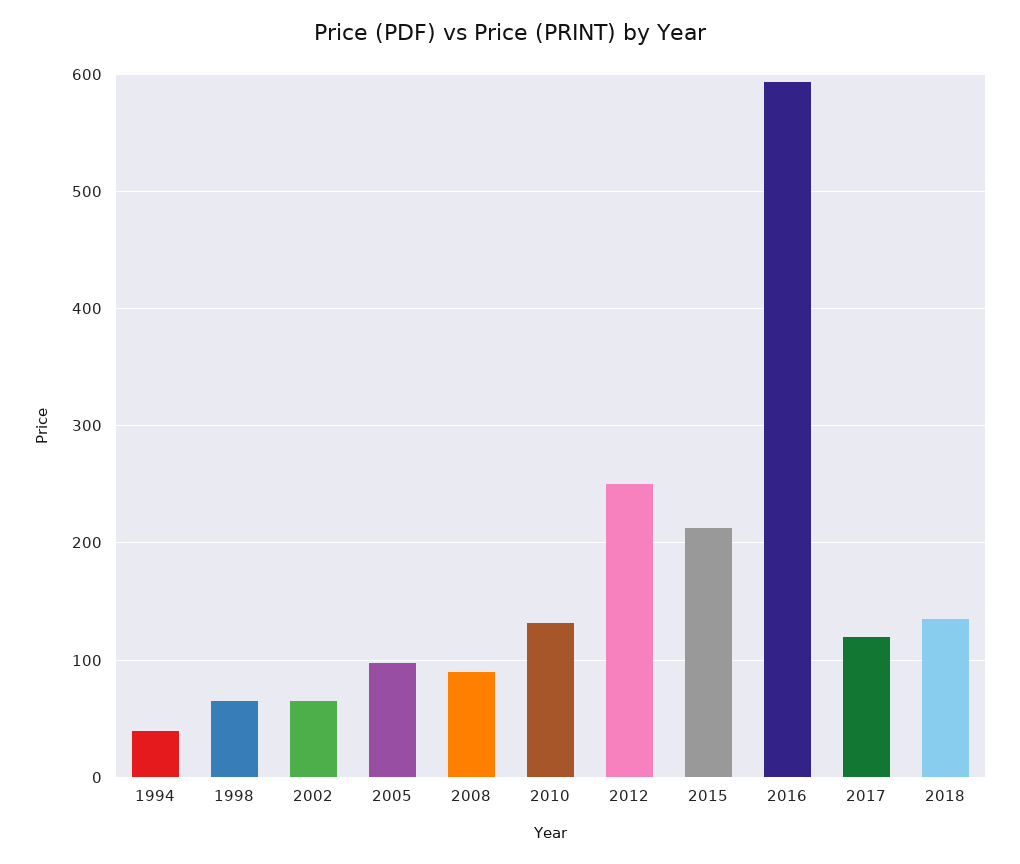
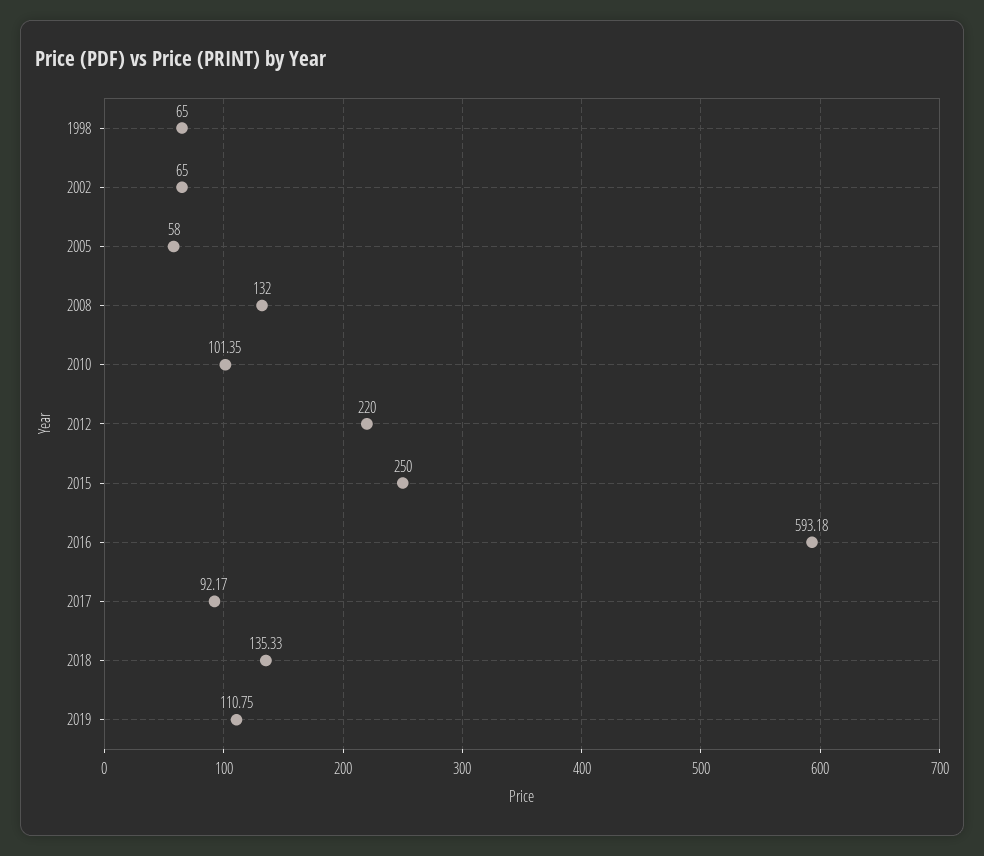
1994: 40 -> none
2005: 100 -> 58
2008: 90 -> 132
2010: 130 -> 101.35
2012: 250 -> 220
2015: 210 -> 250
2017: 120 -> 92.17
2019: none -> 110.75

